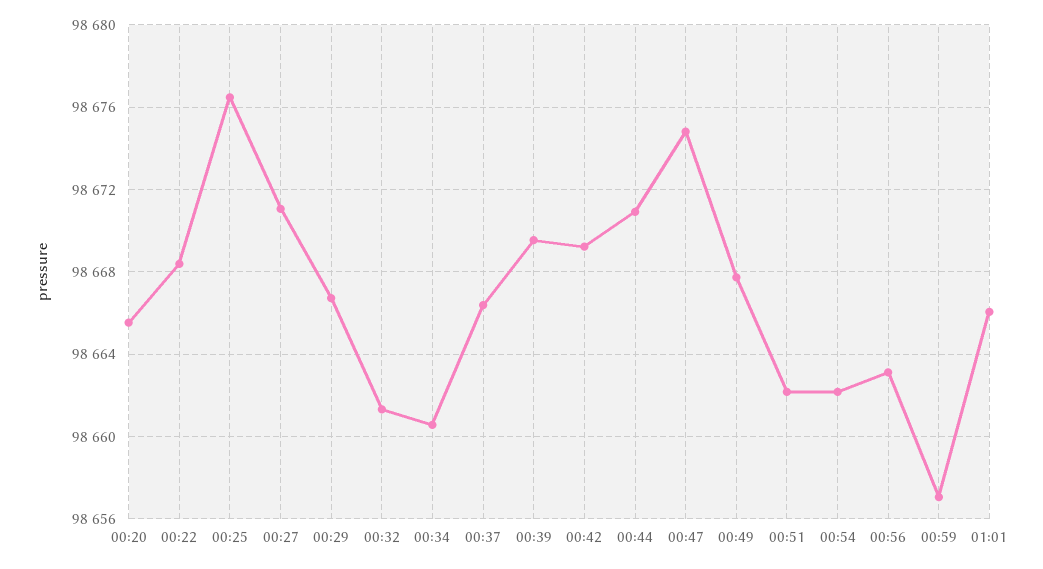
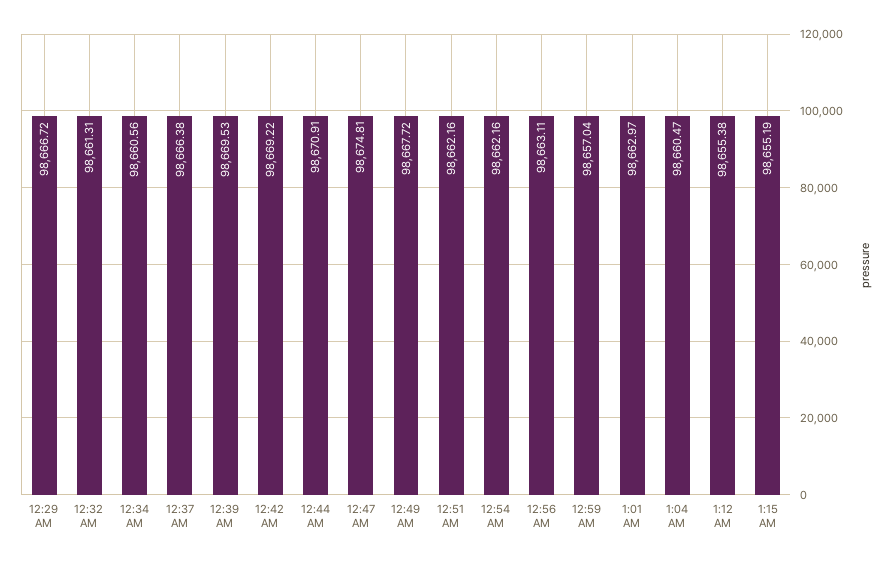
00:20: 98665.5 -> none
00:22: 98668.5 -> none
00:25: 98676.5 -> none
00:27: 98671 -> none
01:01: 98666 -> 98662.97
1:04 AM: none -> 98660.47
1:12 AM: none -> 98655.38
1:15 AM: none -> 98655.19

